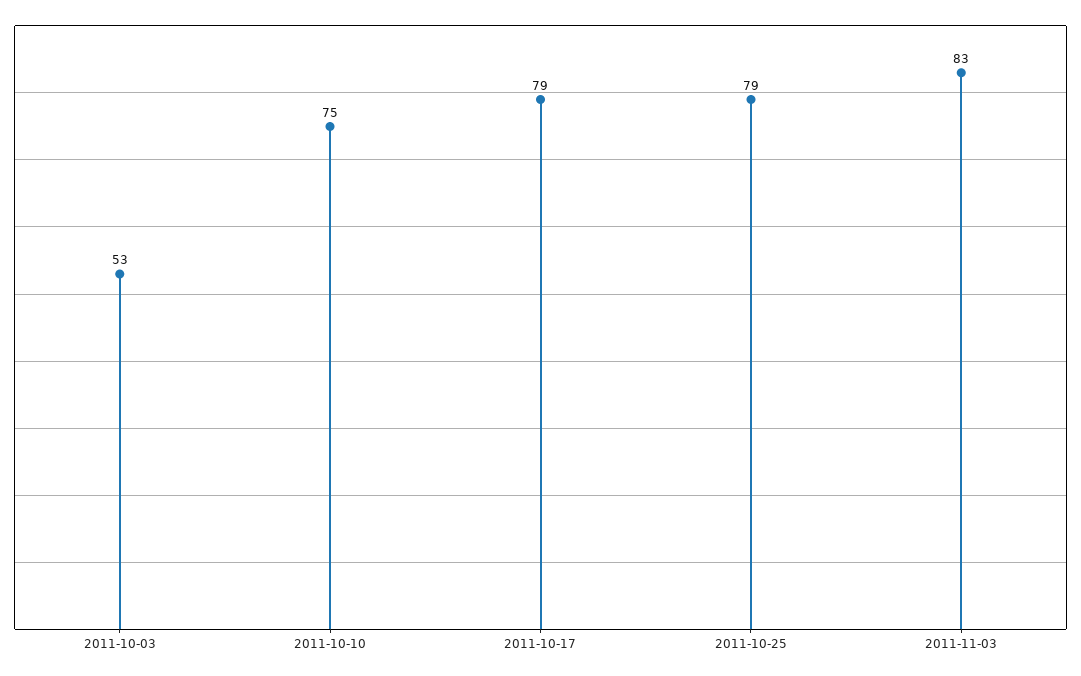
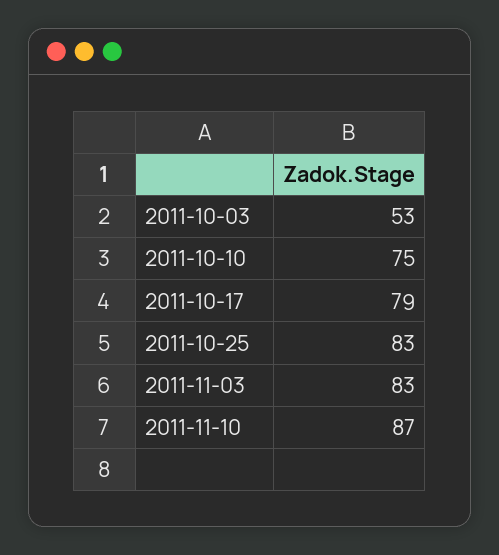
2011-10-25: 79 -> 83
2011-11-10: none -> 87

